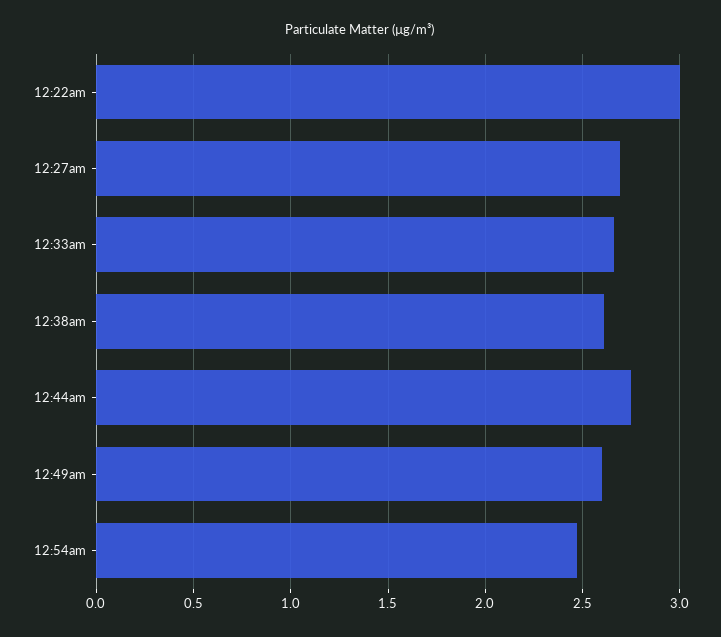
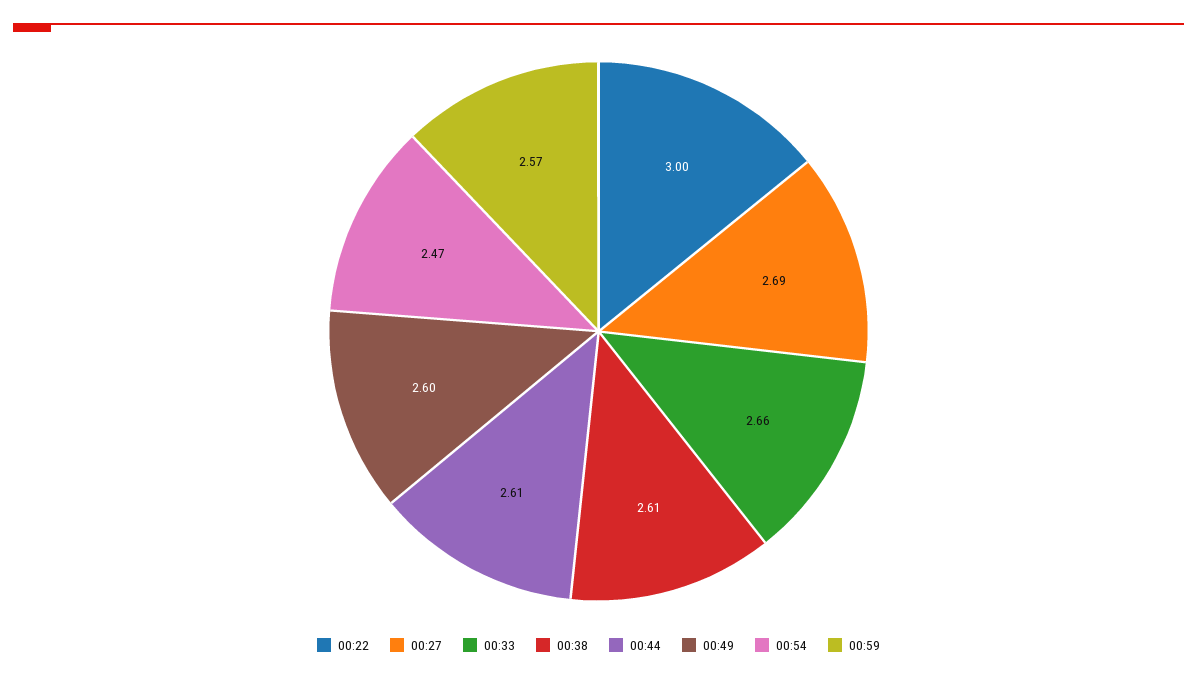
12:44am: 2.75 -> 2.61
00:59: none -> 2.57

